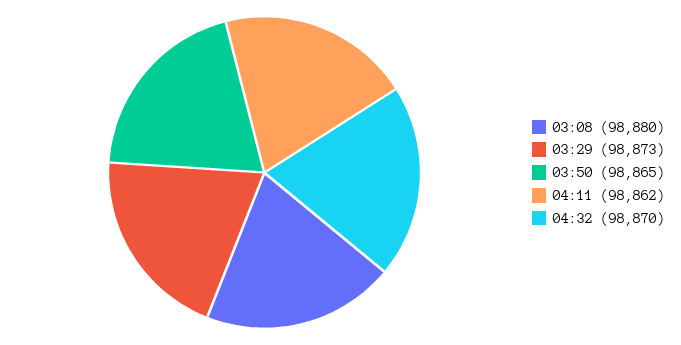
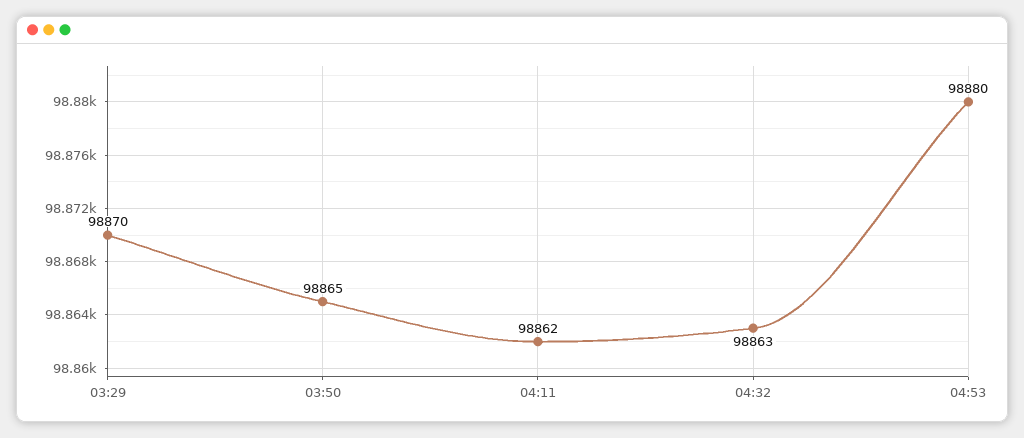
03:08: 98880 -> none
03:29: 98873 -> 98870
04:32: 98870 -> 98863
04:53: none -> 98880

